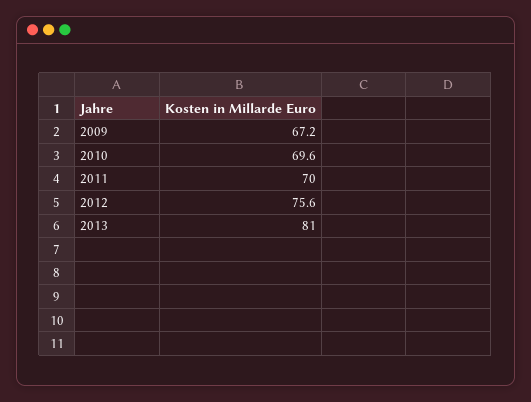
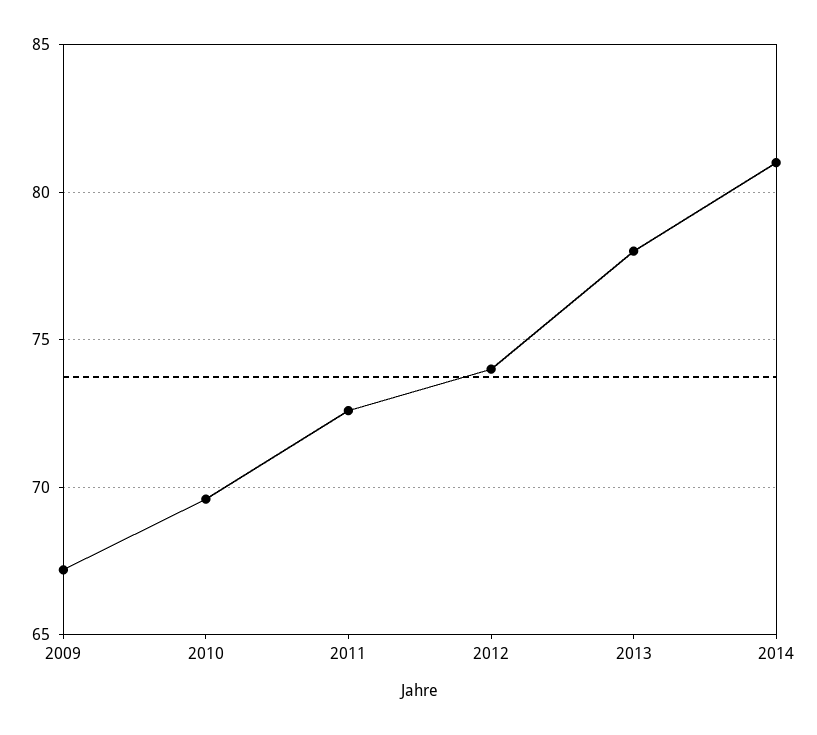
2011: 70 -> 72.5
2012: 75.6 -> 74
2013: 81 -> 78
2014: none -> 81

